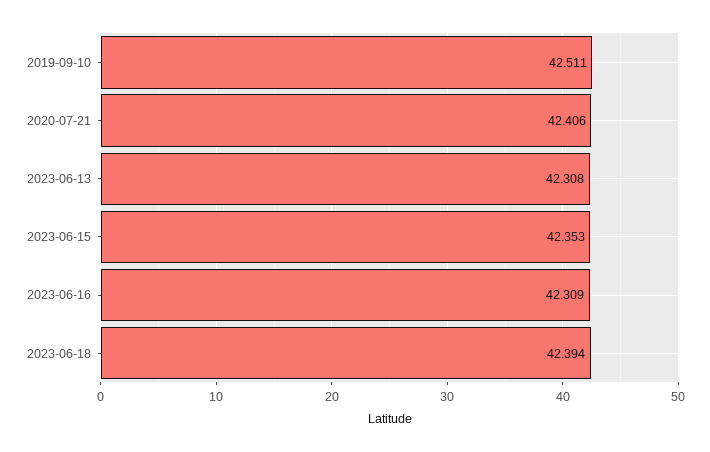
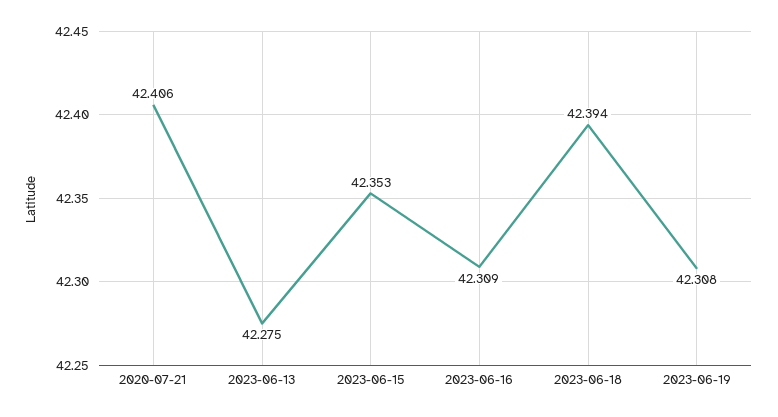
2019-09-10: 42.511 -> none
2023-06-13: 42.308 -> 42.275
2023-06-19: none -> 42.308

